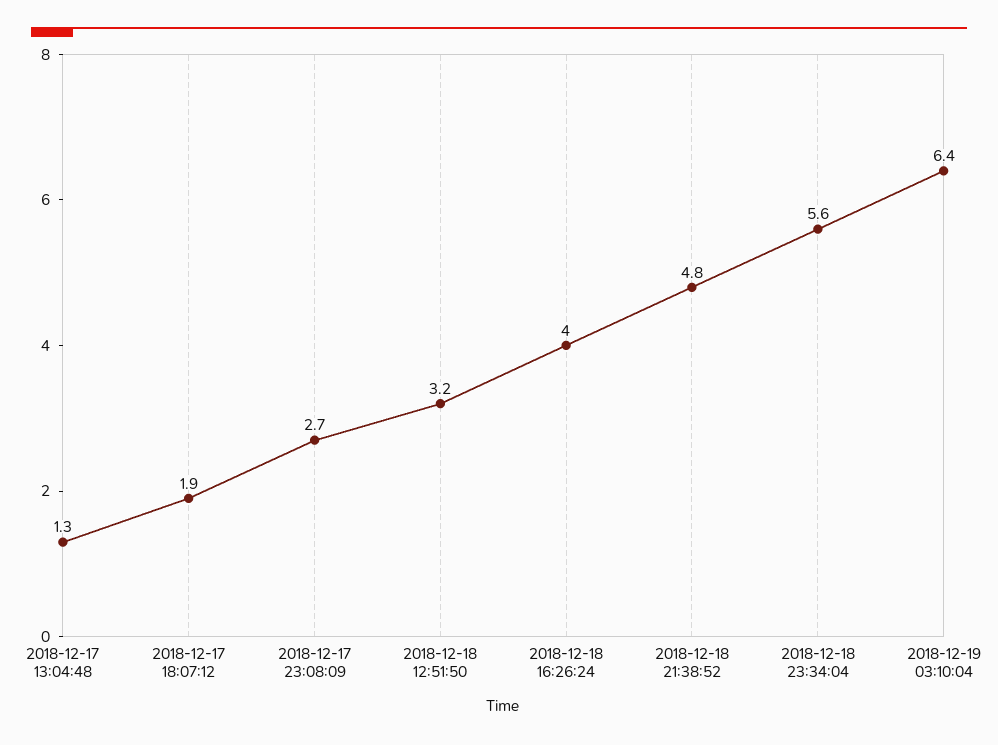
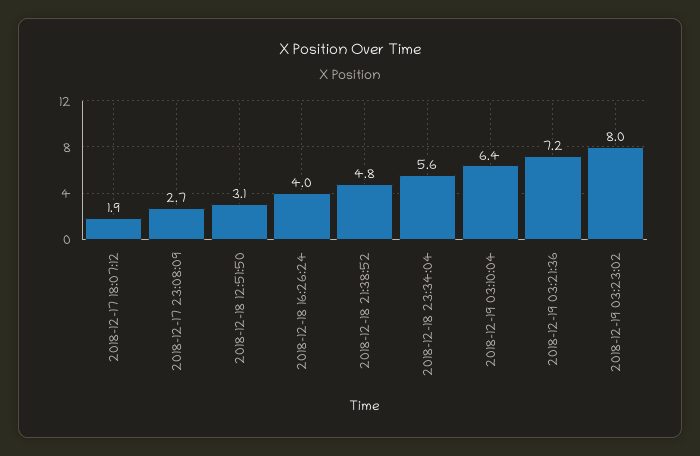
2018-12-17 13:04:48: 1.3 -> none
2018-12-18 12:51:50: 3.2 -> 3.1
2018-12-19 03:21:36: none -> 7.2
2018-12-19 03:23:02: none -> 8

